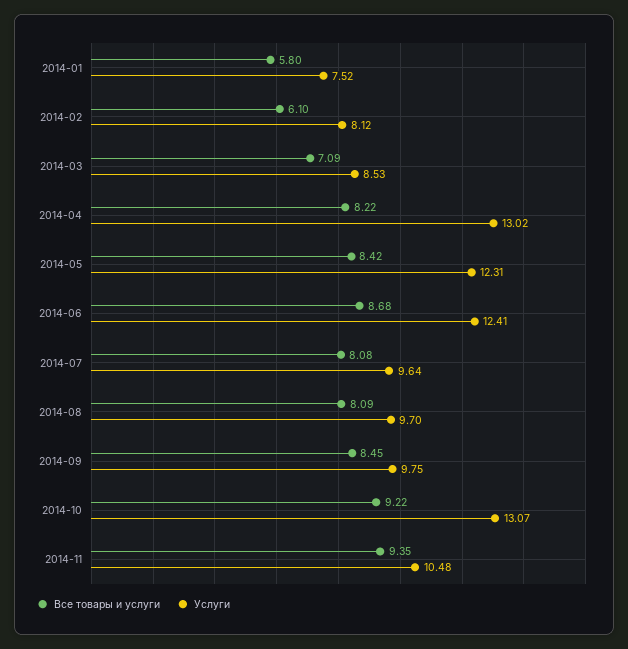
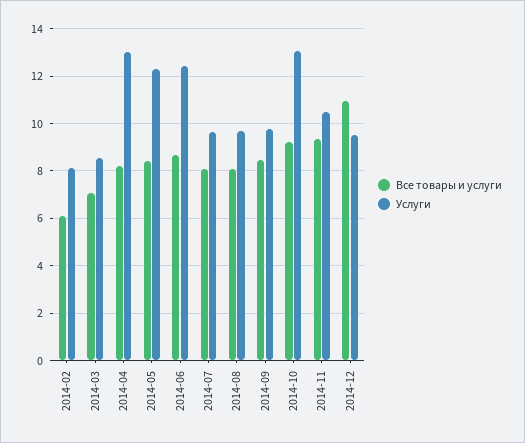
Все товары и услуги, 2014-01: 5.8 -> none
Услуги, 2014-01: 7.52 -> none
Все товары и услуги, 2014-12: none -> 11
Услуги, 2014-12: none -> 9.5

